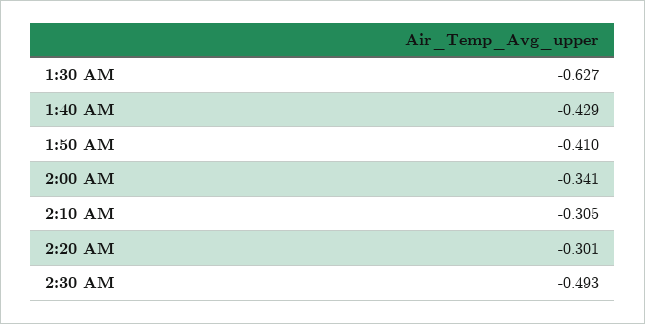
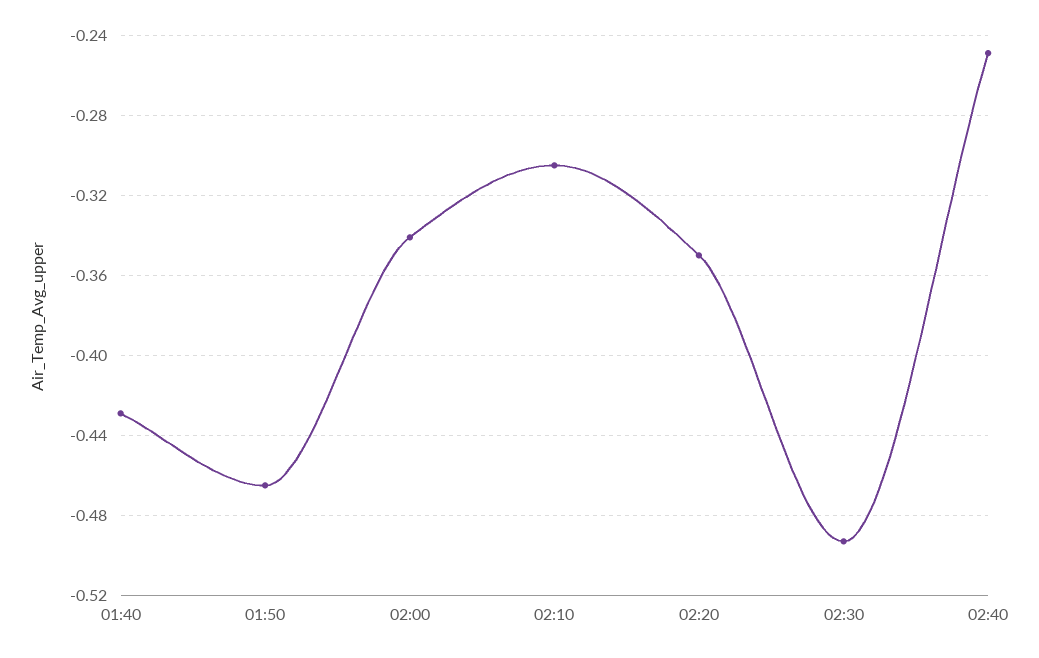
1:30 AM: -0.627 -> none
1:50 AM: -0.41 -> -0.465
2:20 AM: -0.301 -> -0.35
02:40: none -> -0.25

